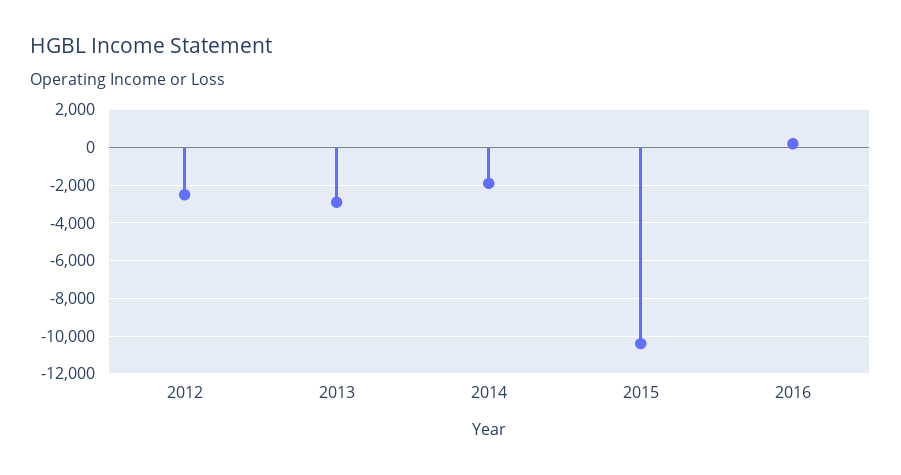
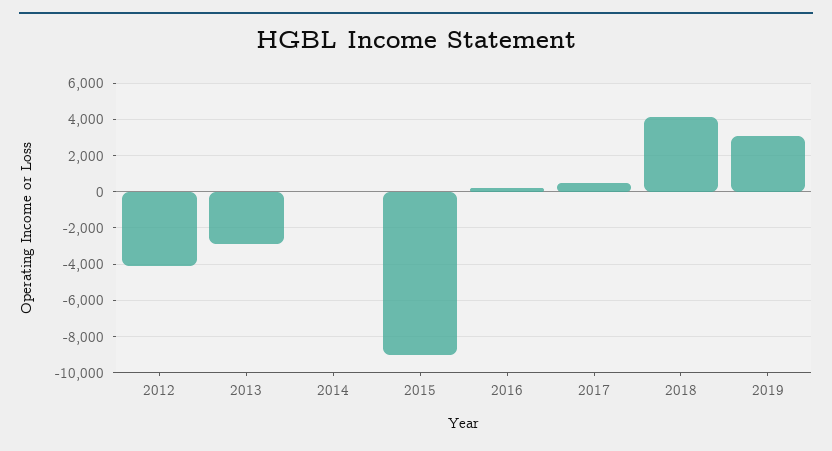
2012: -2500 -> -4000
2014: -2000 -> 0
2015: -10500 -> -9000
2017: none -> 500
2018: none -> 4000
2019: none -> 3000

